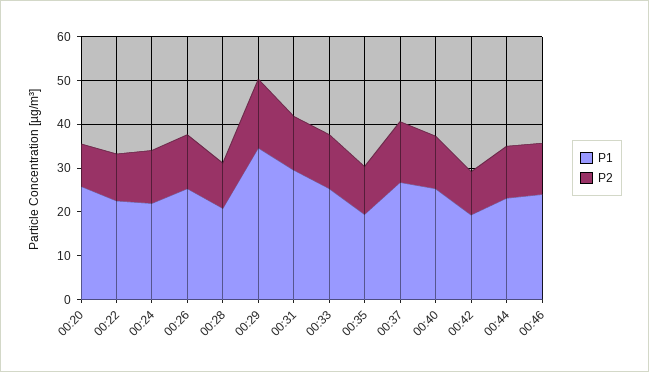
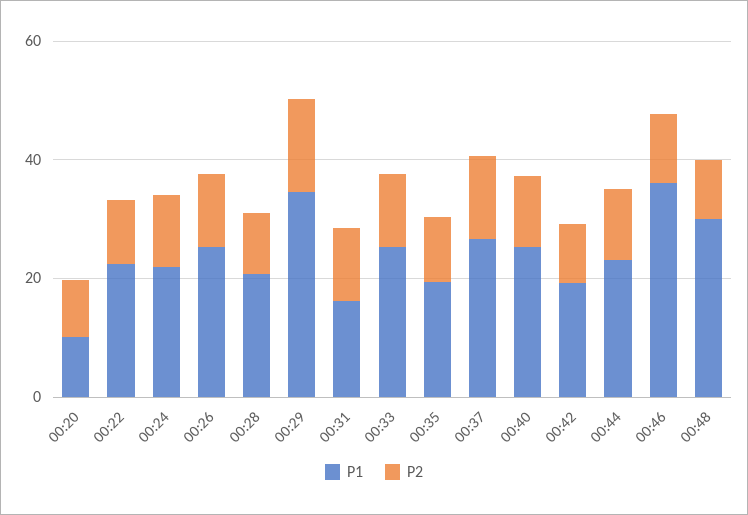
P1, 00:20: 26 -> 10
P1, 00:31: 30 -> 15
P1, 00:46: 24 -> 35
P1, 00:48: none -> 30
P2, 00:48: none -> 10

